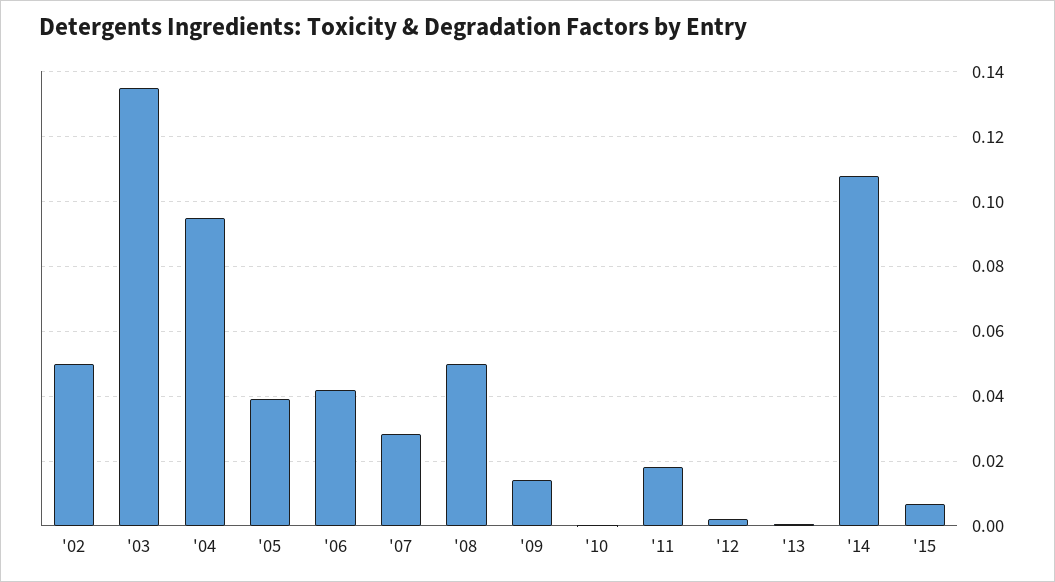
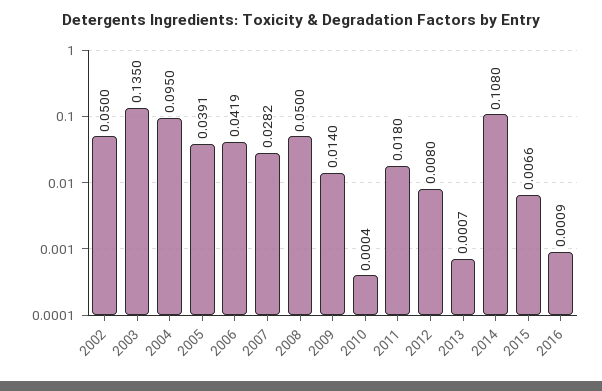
'12: 0.002 -> 0.008
2016: none -> 0.0009

